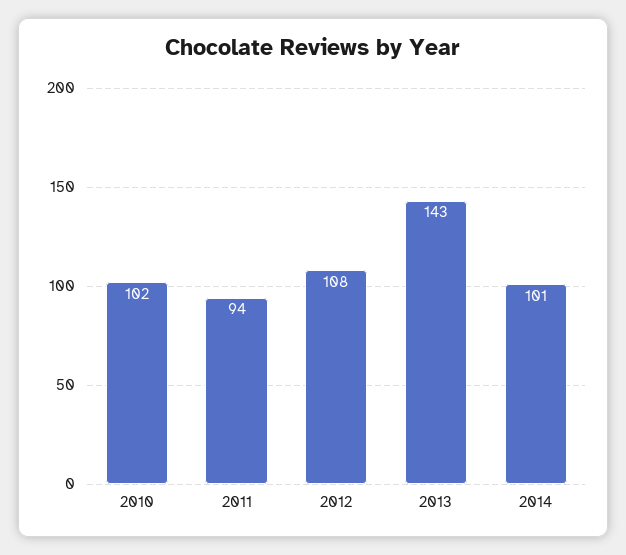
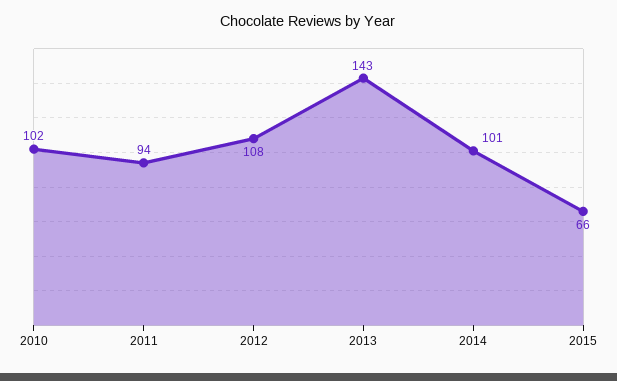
2015: none -> 66

